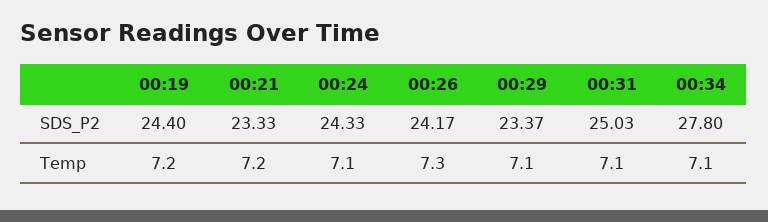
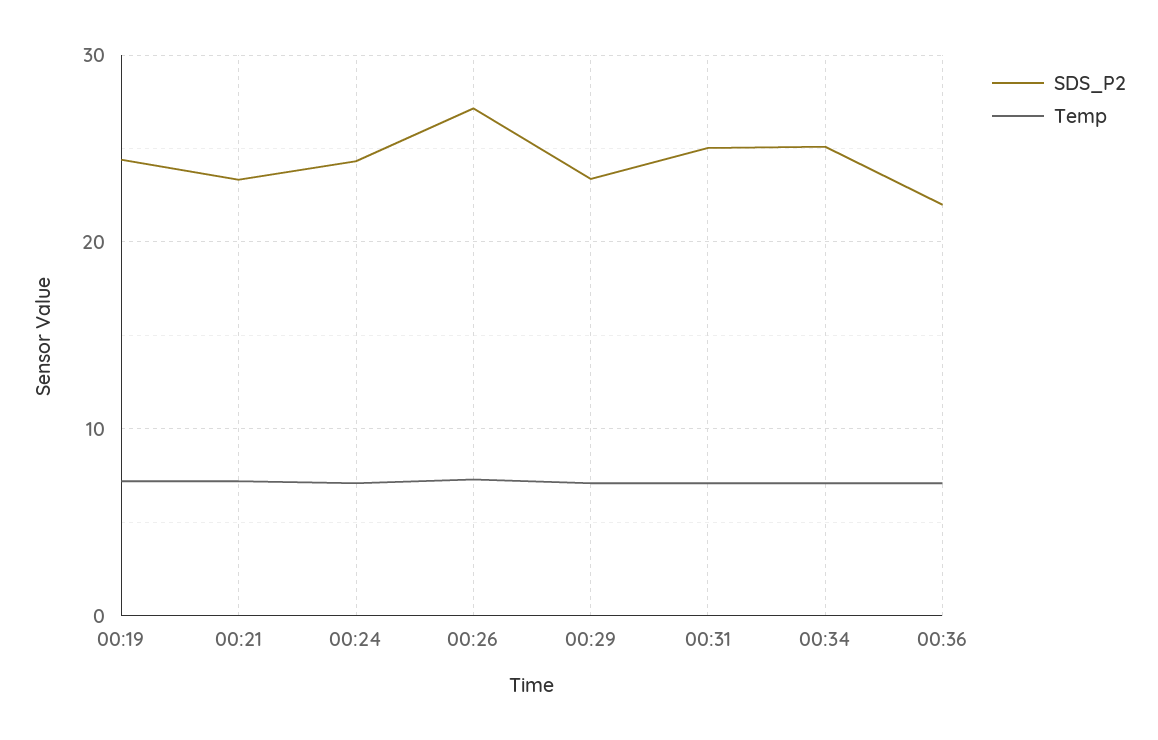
SDS_P2, 00:26: 24.17 -> 27
SDS_P2, 00:34: 27.8 -> 25
SDS_P2, 00:36: none -> 22
Temp, 00:36: none -> 7

